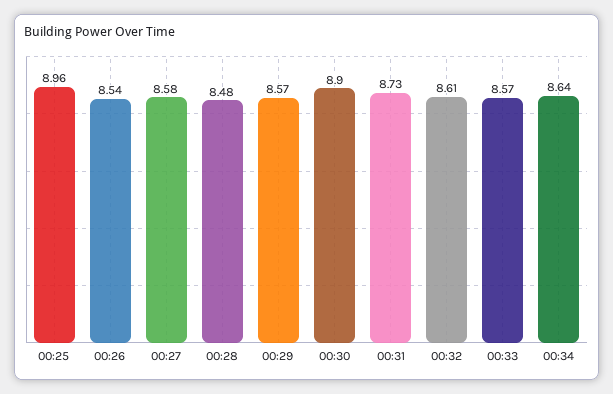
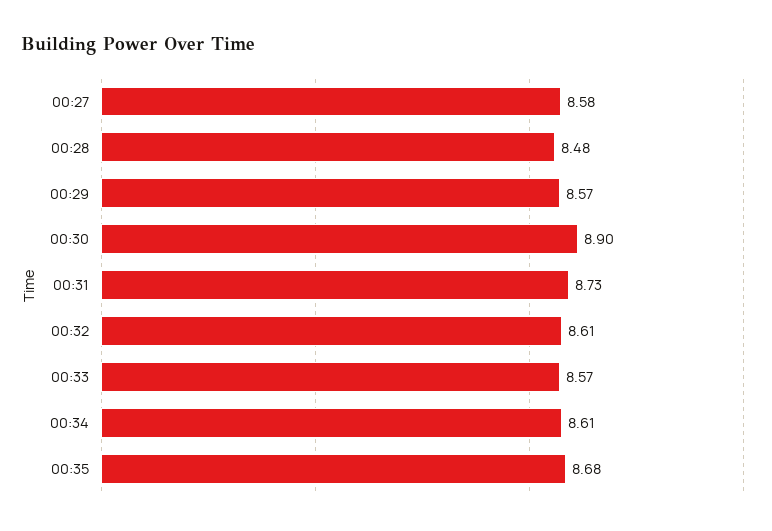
00:25: 8.96 -> none
00:26: 8.54 -> none
00:34: 8.64 -> 8.61
00:35: none -> 8.68

